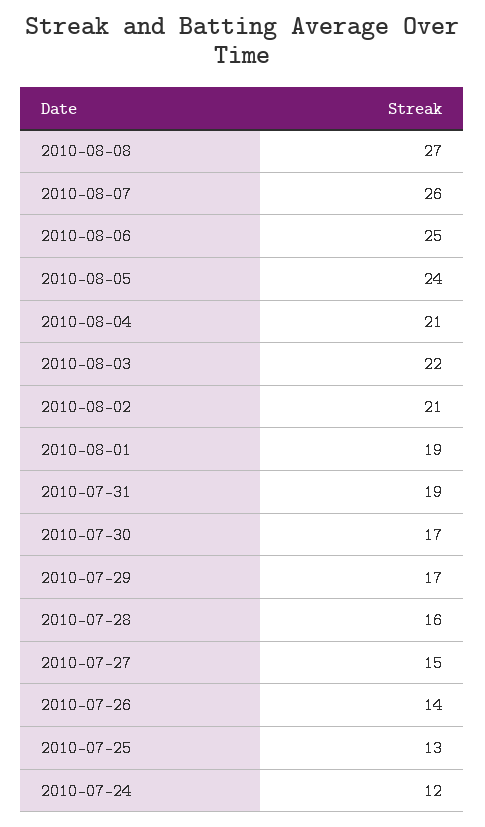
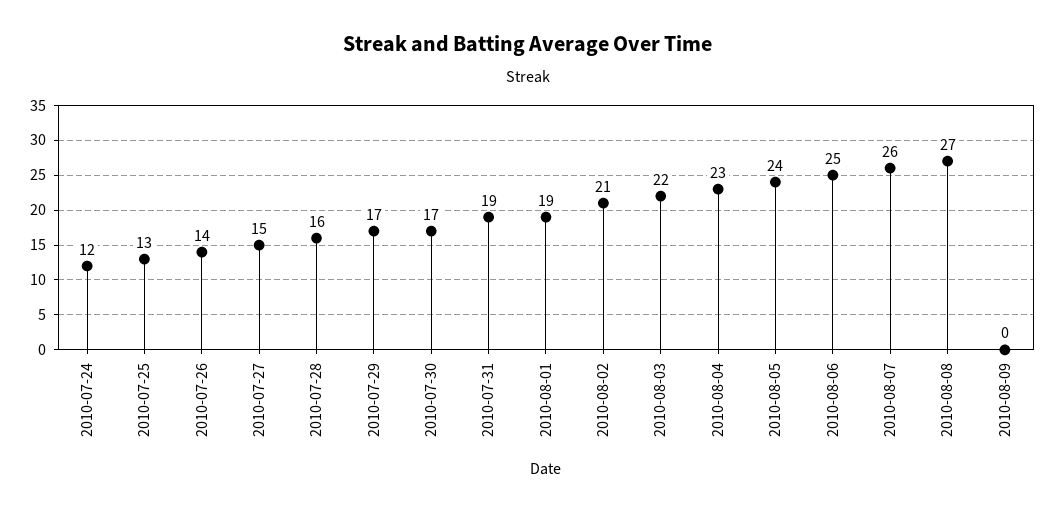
2010-08-04: 21 -> 23
2010-08-09: none -> 0

